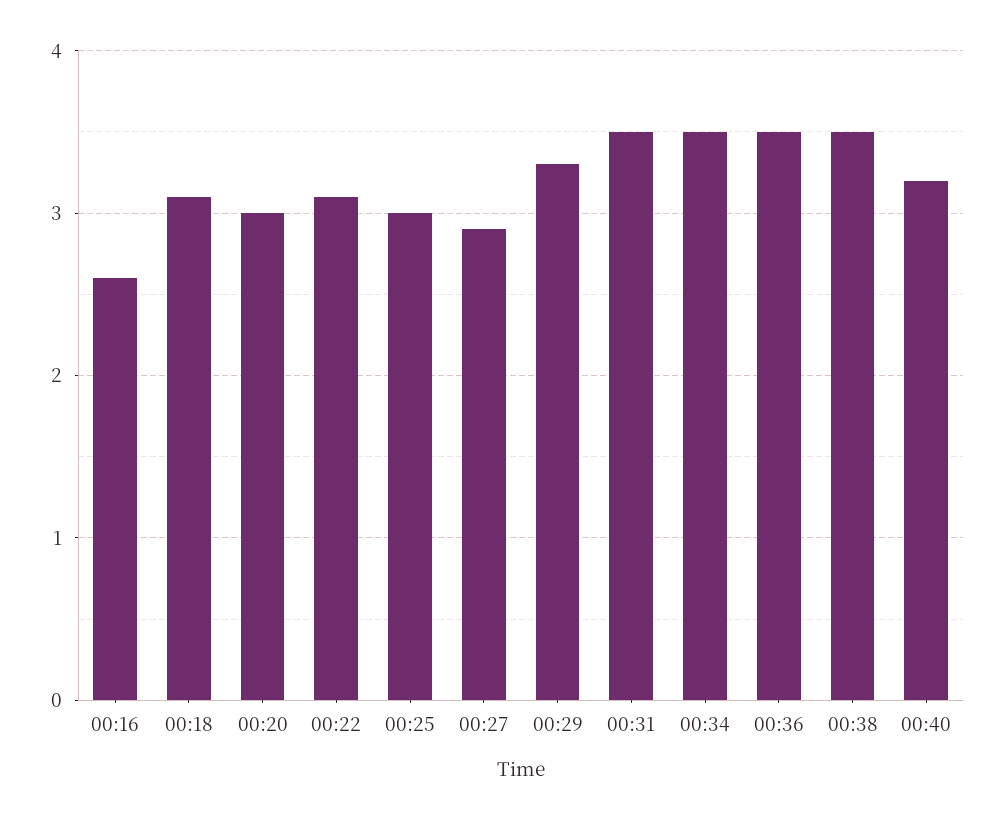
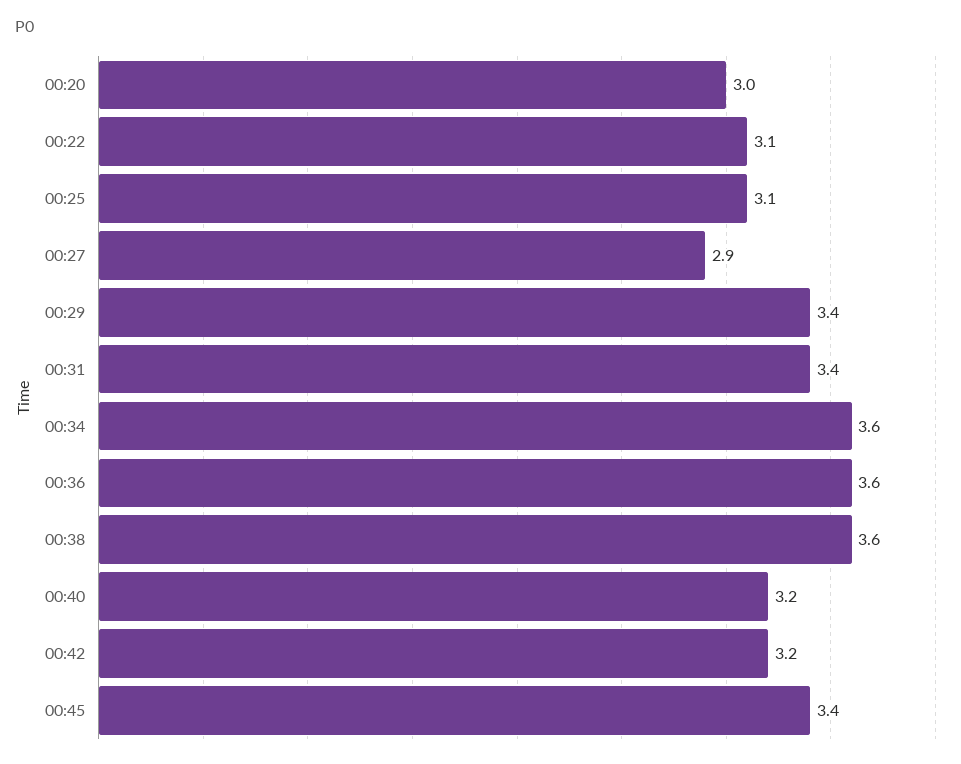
00:16: 2.6 -> none
00:18: 3.1 -> none
00:25: 3 -> 3.1
00:29: 3.3 -> 3.4
00:31: 3.5 -> 3.4
00:34: 3.5 -> 3.6
00:36: 3.5 -> 3.6
00:38: 3.5 -> 3.6
00:42: none -> 3.2
00:45: none -> 3.4

